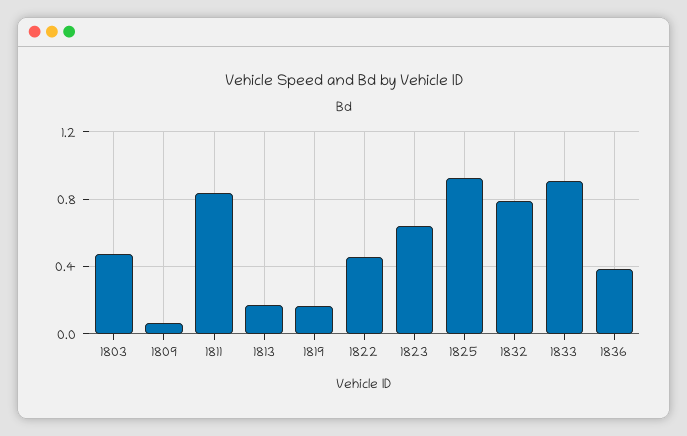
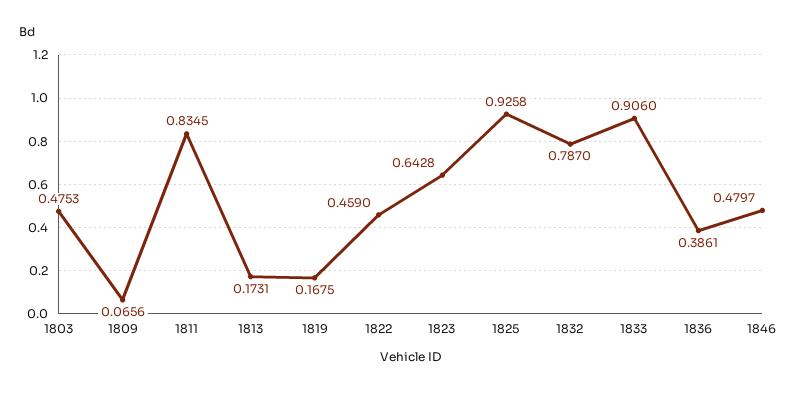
1846: none -> 0.4797

